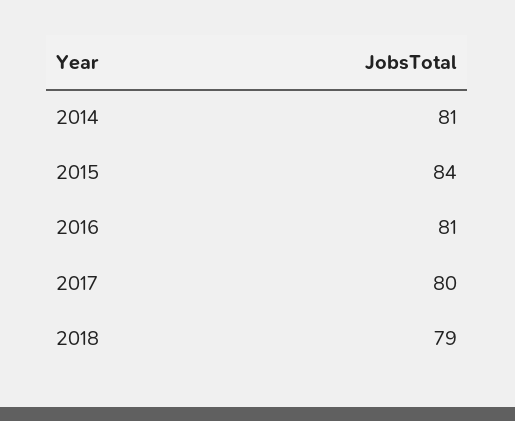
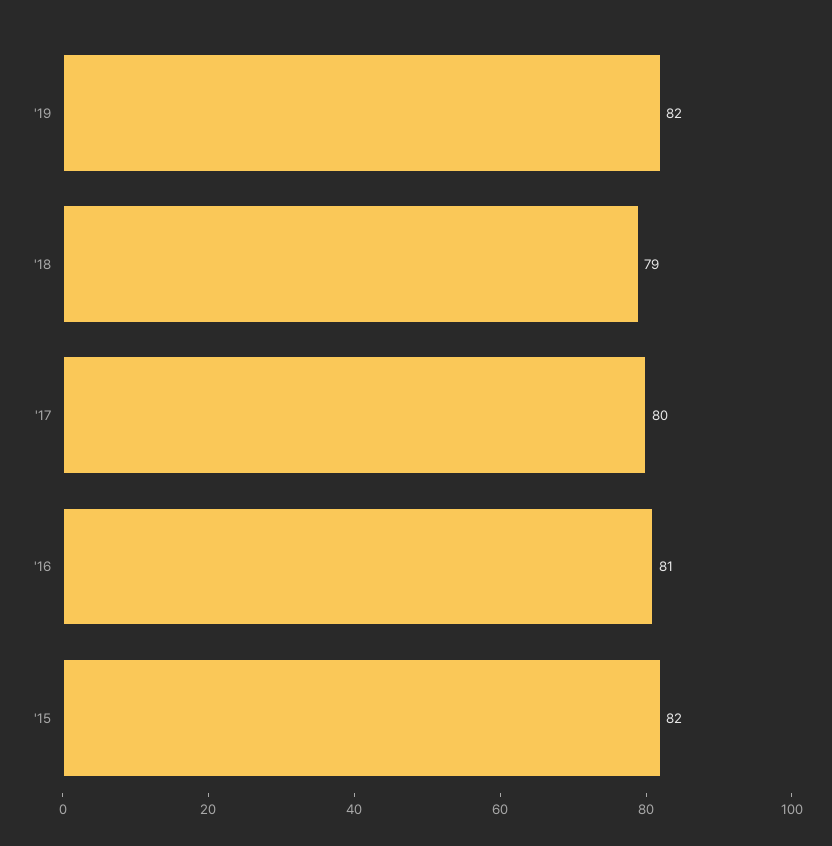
2014: 81 -> none
2015: 84 -> 82
'19: none -> 82

